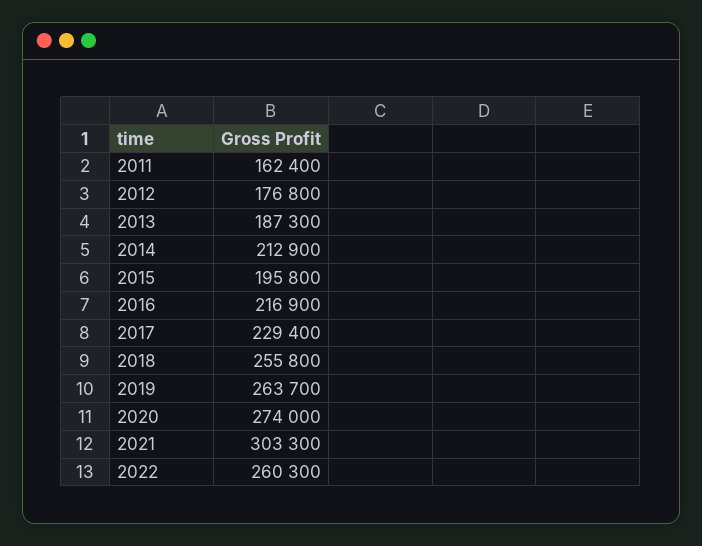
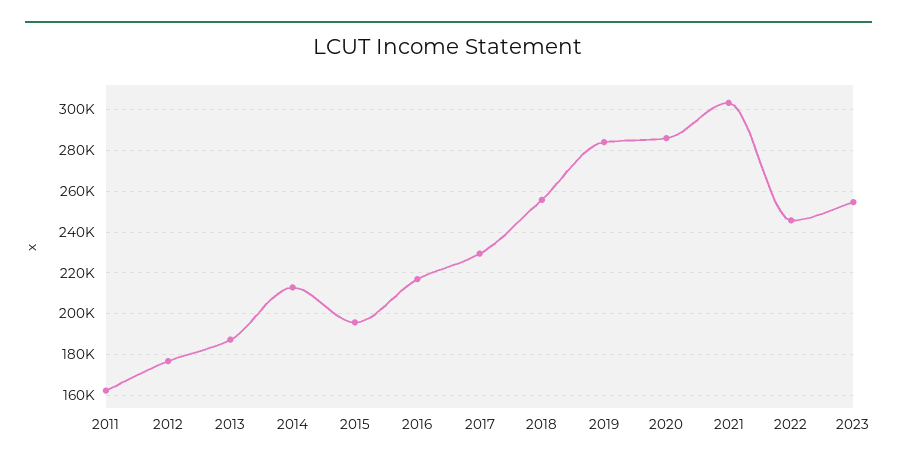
2019: 263700 -> 285000
2020: 274000 -> 285000
2022: 260300 -> 245000
2023: none -> 255000

